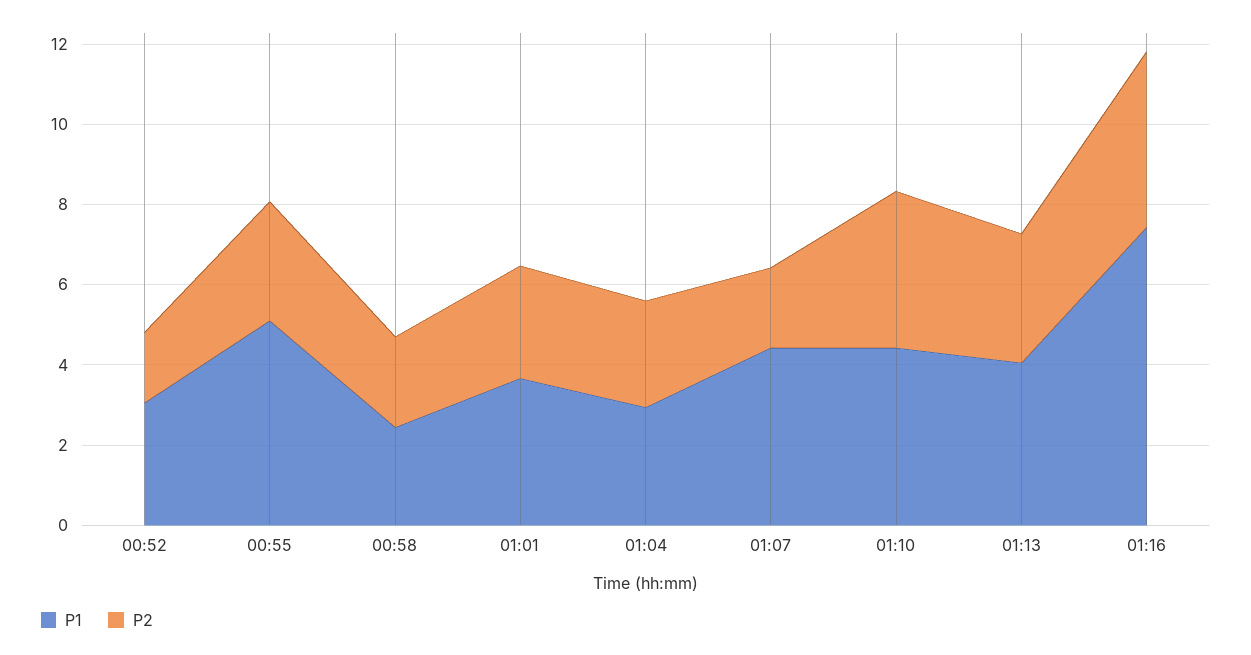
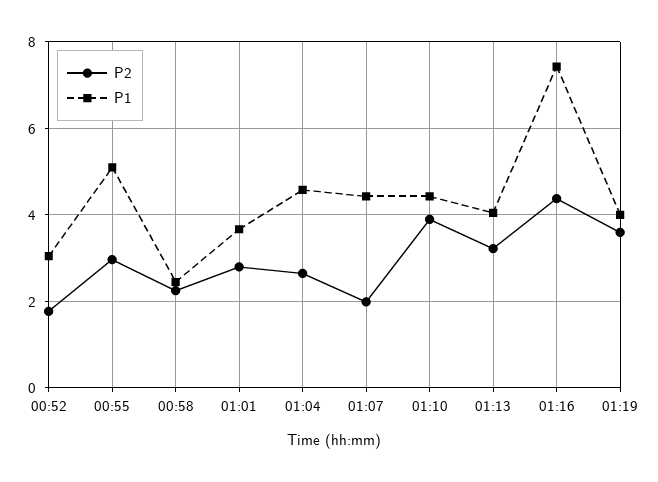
P1, 01:04: 3 -> 4.6
P2, 01:19: none -> 3.6
P1, 01:19: none -> 4

